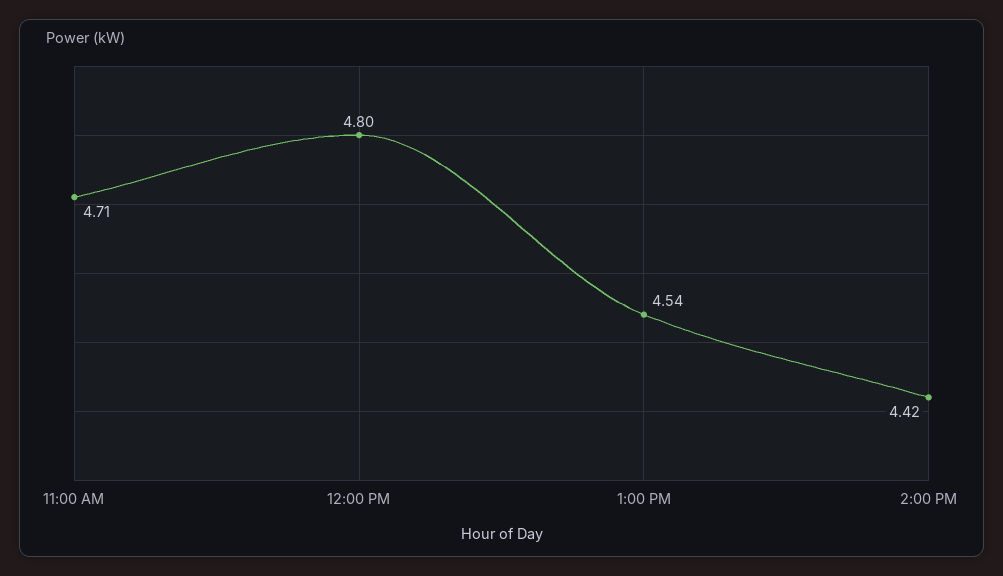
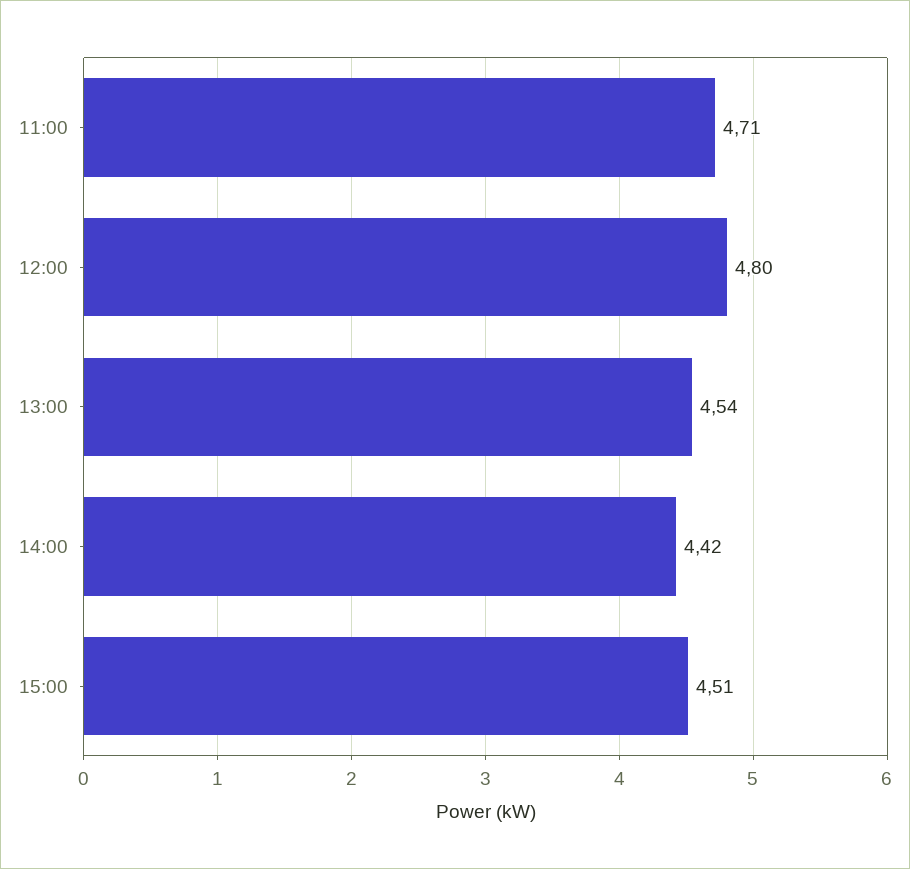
15:00: none -> 4.51

